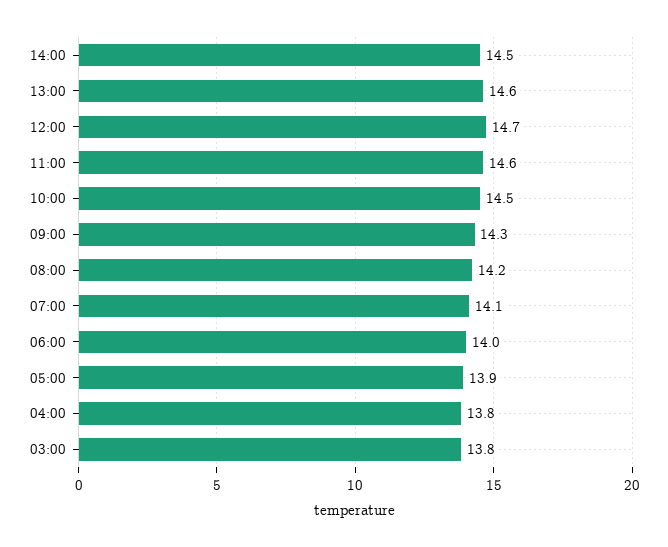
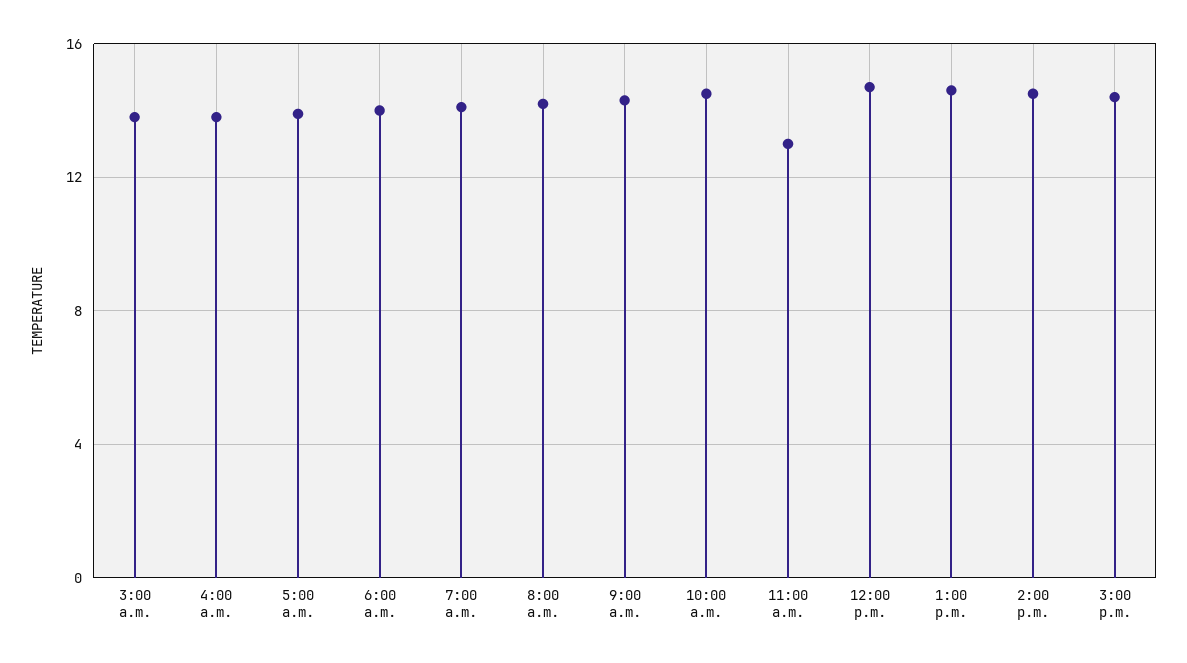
11:00: 14.6 -> 13
3:00 p.m.: none -> 14.5

